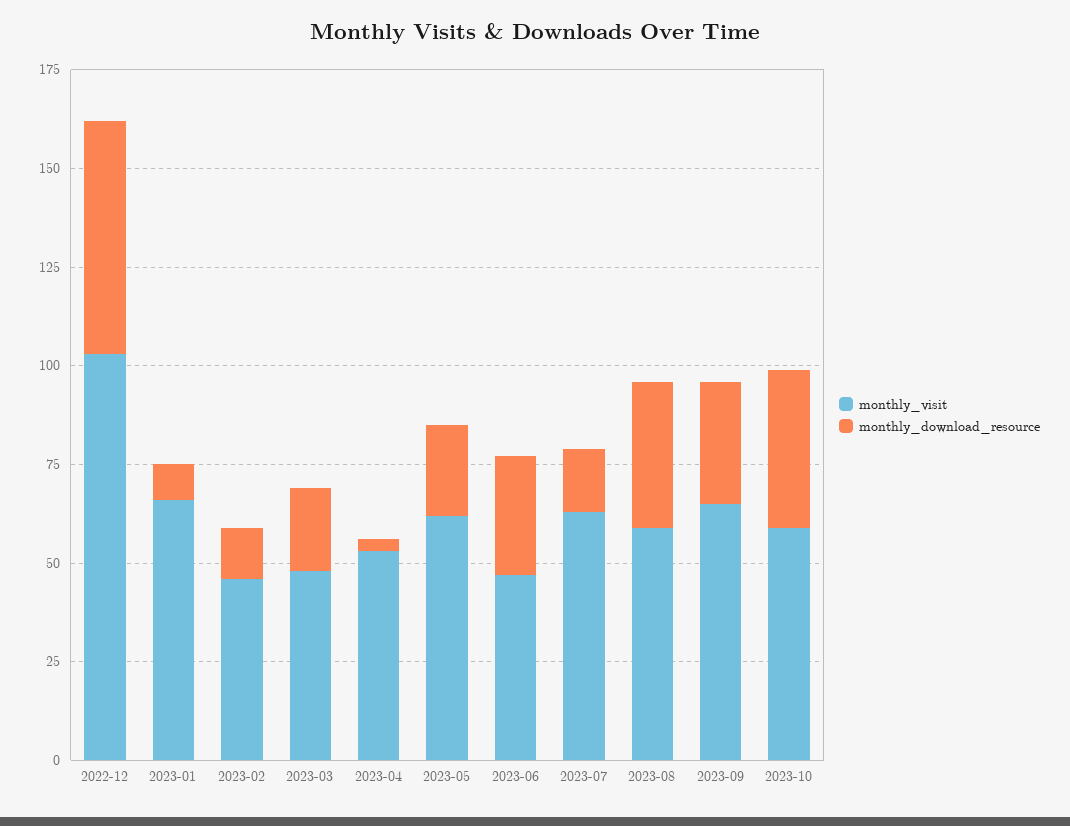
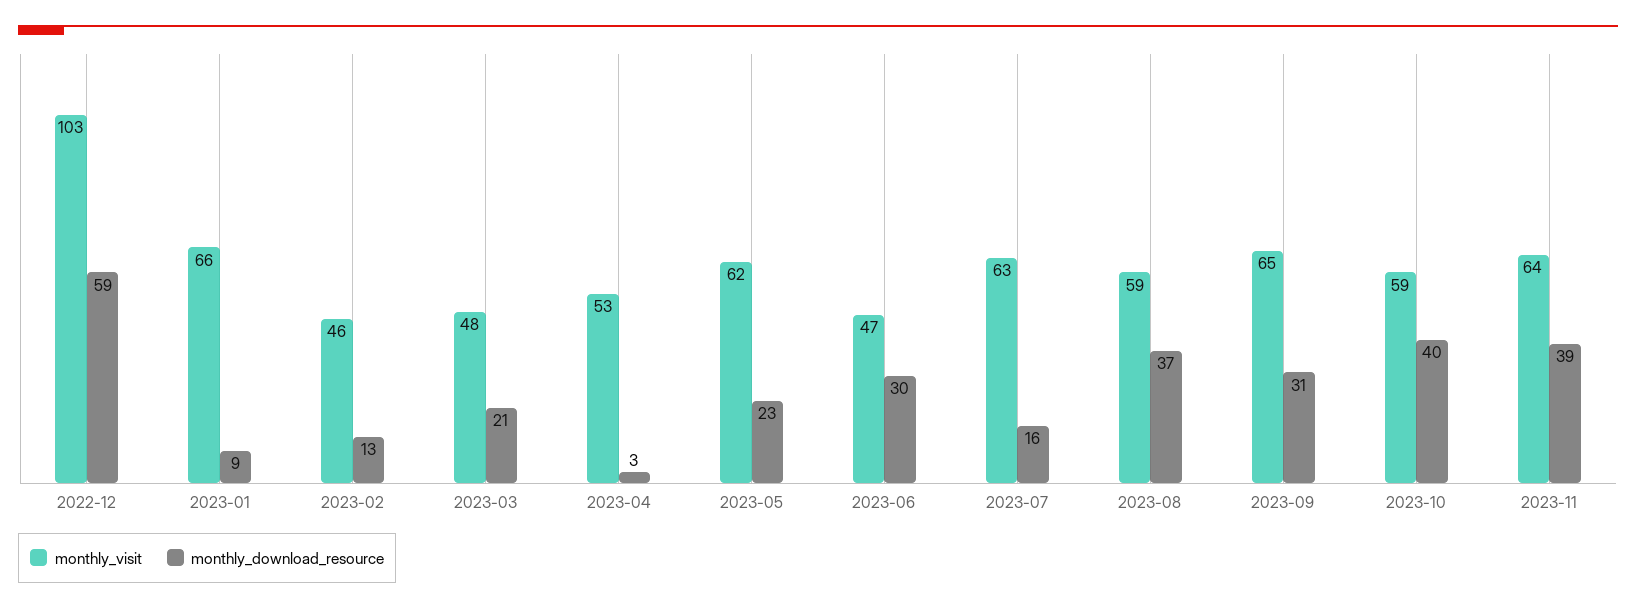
monthly_visit, 2023-11: none -> 64
monthly_download_resource, 2023-11: none -> 39

